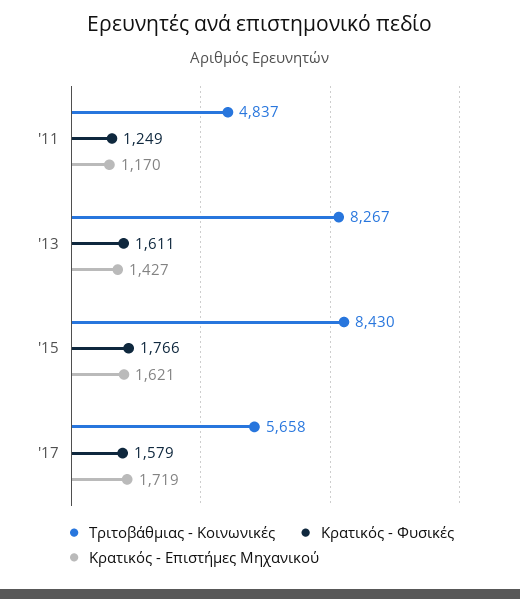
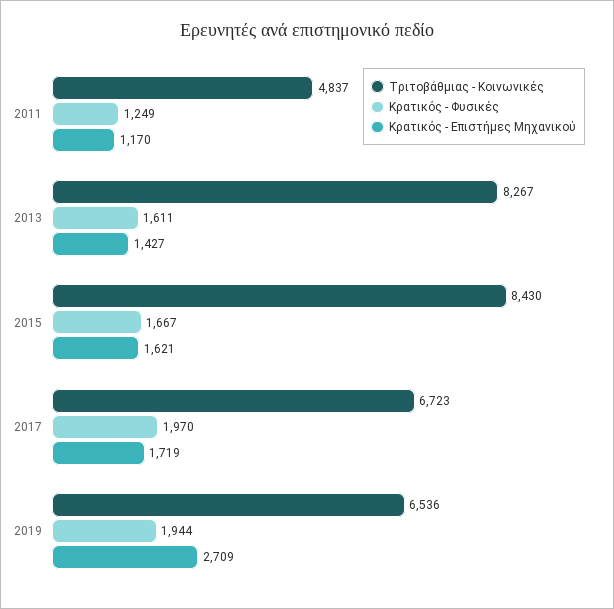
Κρατικός - Φυσικές, '15: 1766 -> 1667
Τριτοβάθμιας - Κοινωνικές, '17: 5658 -> 6723
Κρατικός - Φυσικές, '17: 1579 -> 1970
Τριτοβάθμιας - Κοινωνικές, 2019: none -> 6536
Κρατικός - Φυσικές, 2019: none -> 1944
Κρατικός - Επιστήμες Μηχανικού, 2019: none -> 2709

